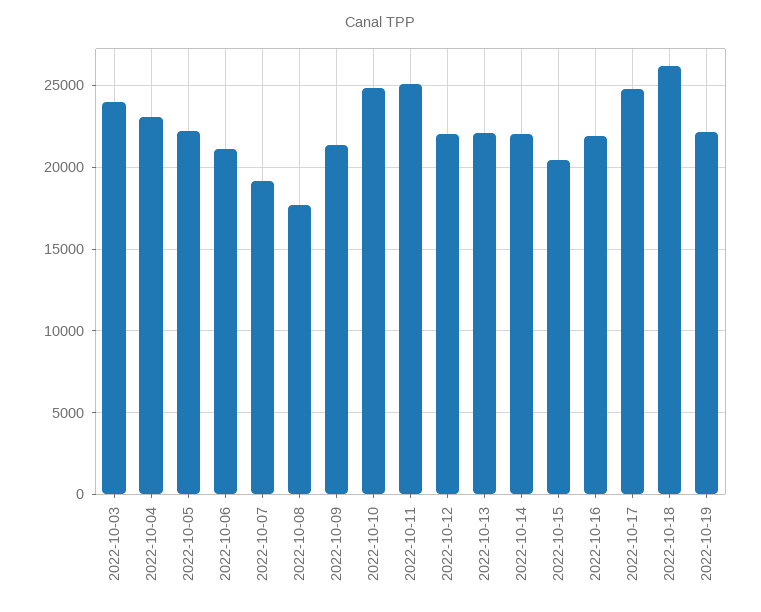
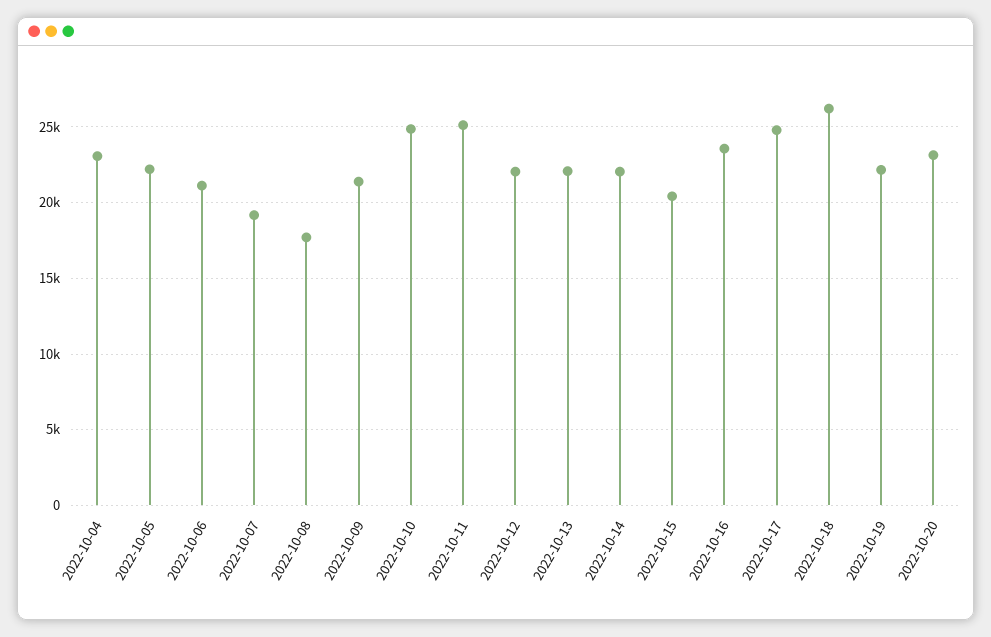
2022-10-03: 24000 -> none
2022-10-16: 22000 -> 23500
2022-10-20: none -> 23000

